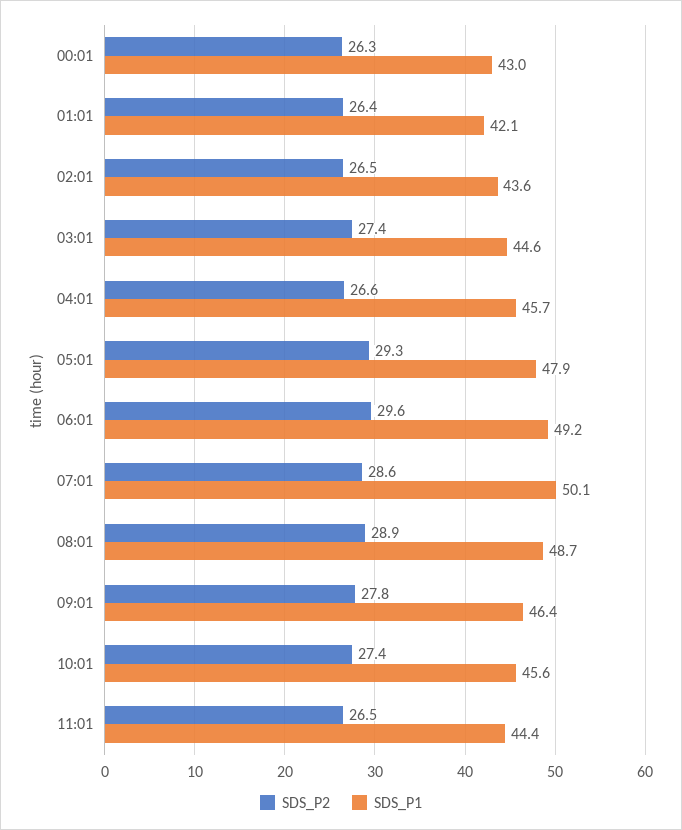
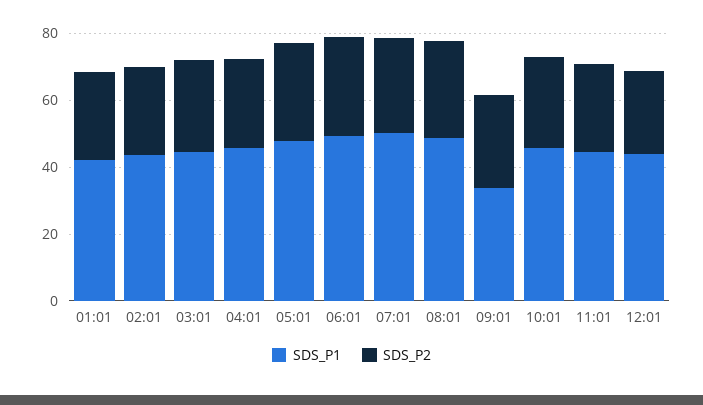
SDS_P2, 00:01: 26.3 -> none
SDS_P1, 00:01: 43 -> none
SDS_P1, 09:01: 46.4 -> 35
SDS_P1, 12:01: none -> 45
SDS_P2, 12:01: none -> 25

